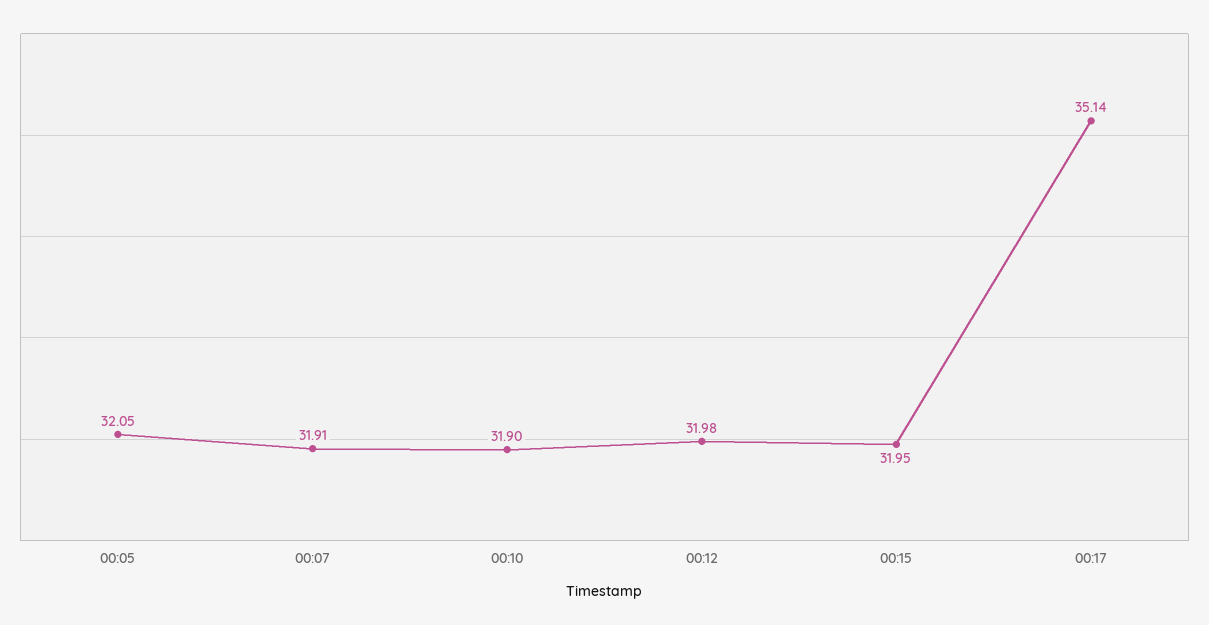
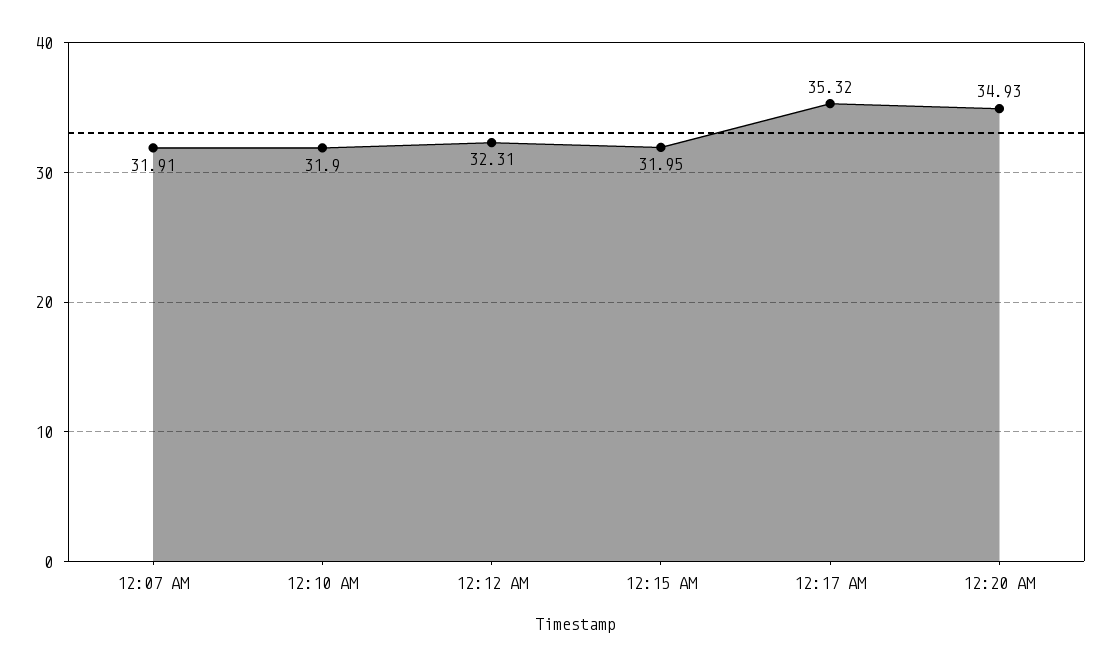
00:05: 32.05 -> none
00:12: 31.98 -> 32.31
00:17: 35.14 -> 35.32
12:20 AM: none -> 34.93

